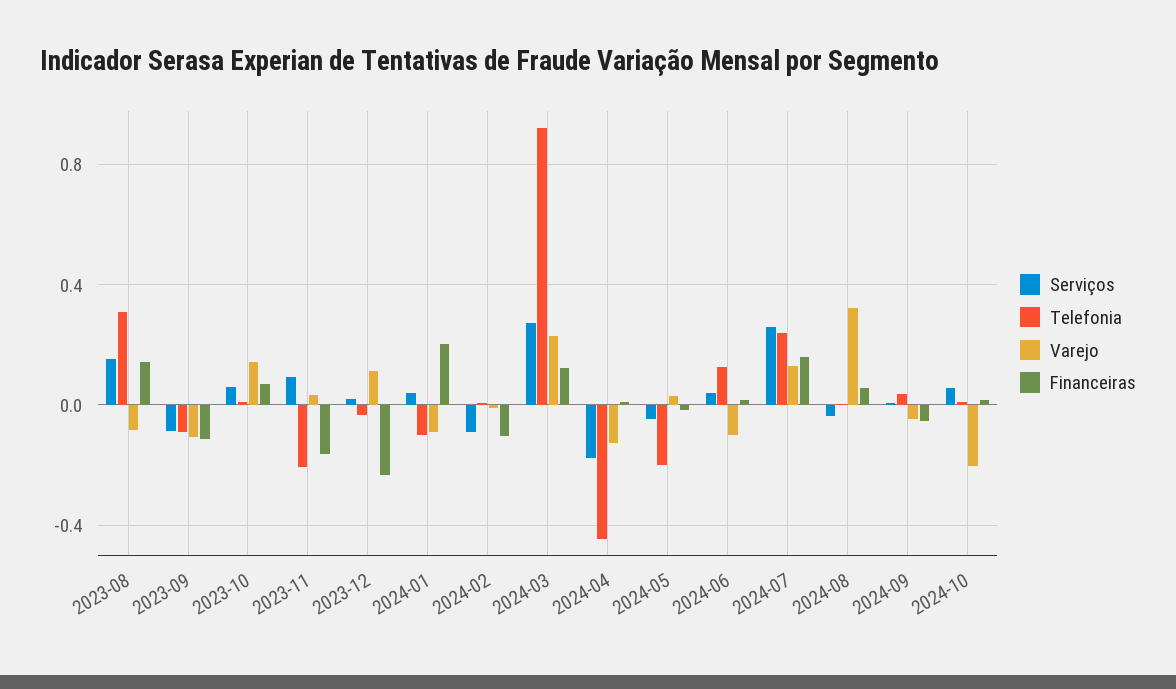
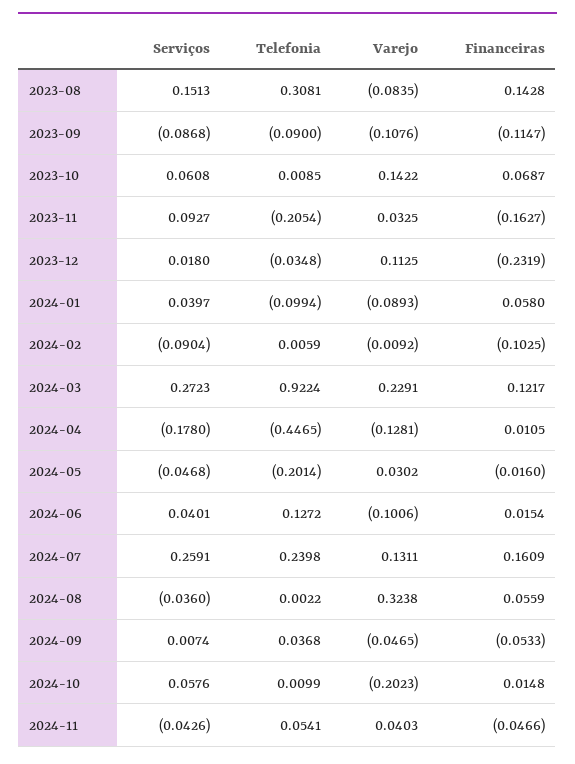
Financeiras, 2024-01: 0.2 -> 0.058
Serviços, 2024-11: none -> -0.0426
Telefonia, 2024-11: none -> 0.0541
Varejo, 2024-11: none -> 0.0403
Financeiras, 2024-11: none -> -0.0466

